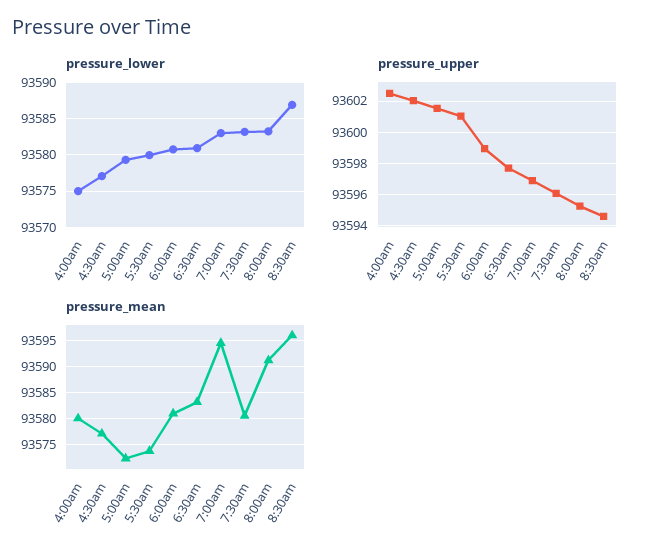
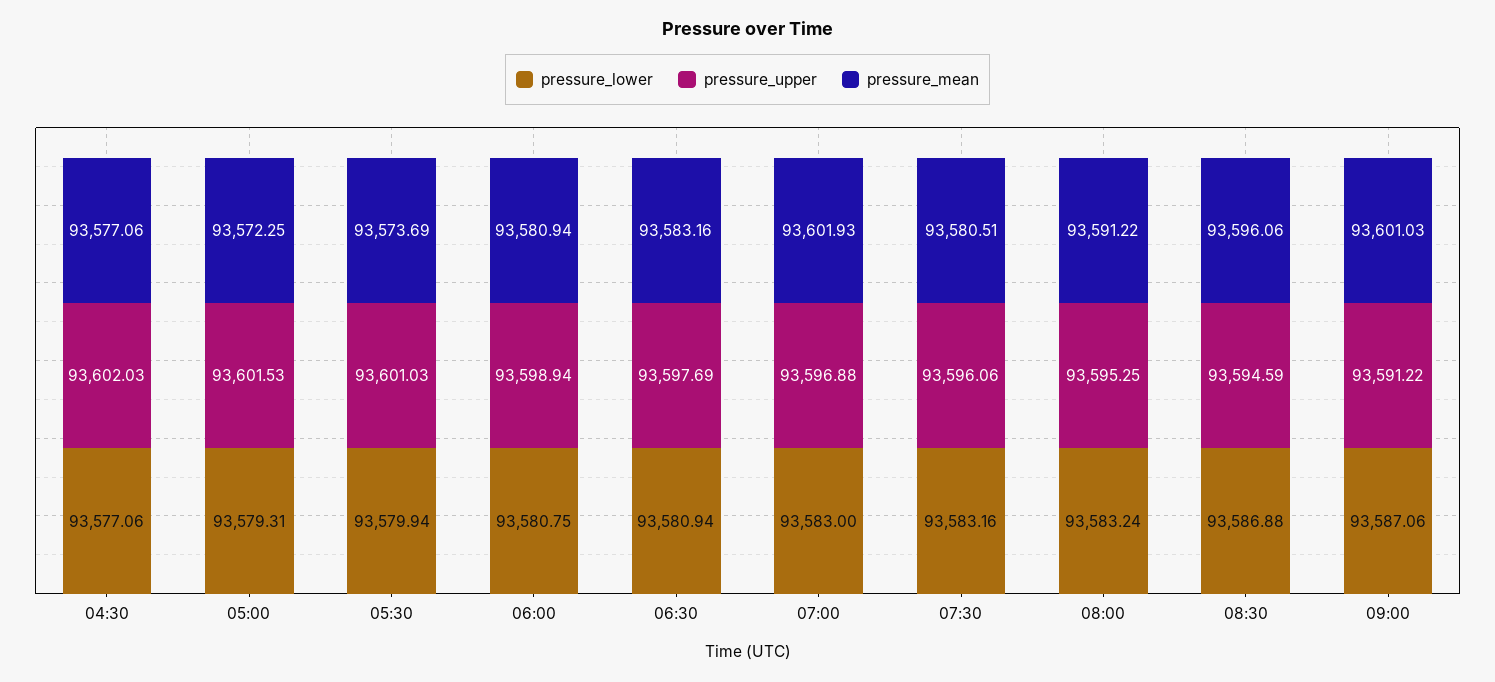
pressure_lower, 4:00am: 93575 -> none
pressure_upper, 4:00am: 93602.5 -> none
pressure_mean, 4:00am: 93580 -> none
pressure_mean, 7:00am: 93595 -> 93601.93
pressure_lower, 09:00: none -> 93587.06
pressure_upper, 09:00: none -> 93591.22
pressure_mean, 09:00: none -> 93601.03

